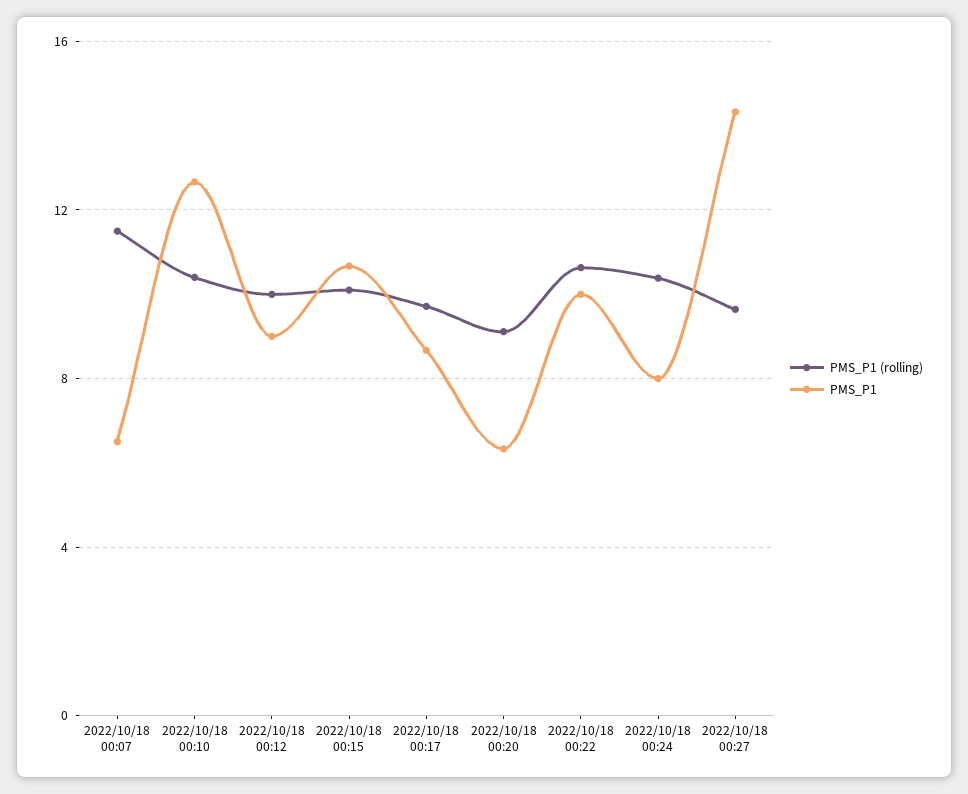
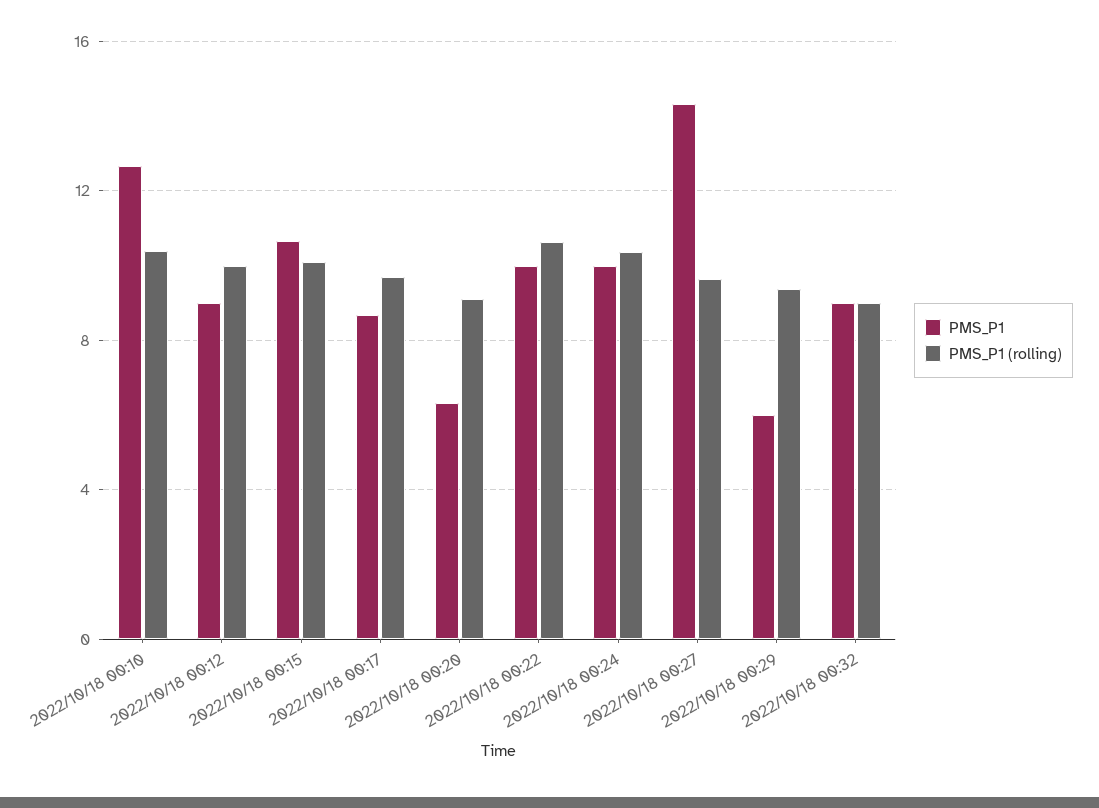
PMS_P1 (rolling), 2022/10/18 00:07: 11.5 -> none
PMS_P1, 2022/10/18 00:07: 6.5 -> none
PMS_P1, 2022/10/18 00:24: 8 -> 10
PMS_P1, 2022/10/18 00:29: none -> 6
PMS_P1 (rolling), 2022/10/18 00:29: none -> 9.5
PMS_P1, 2022/10/18 00:32: none -> 9
PMS_P1 (rolling), 2022/10/18 00:32: none -> 9

